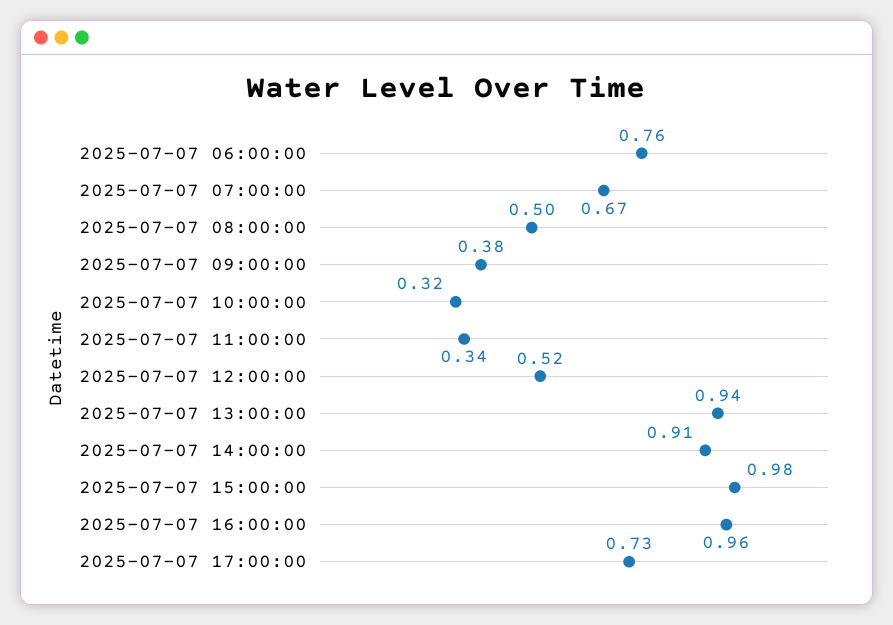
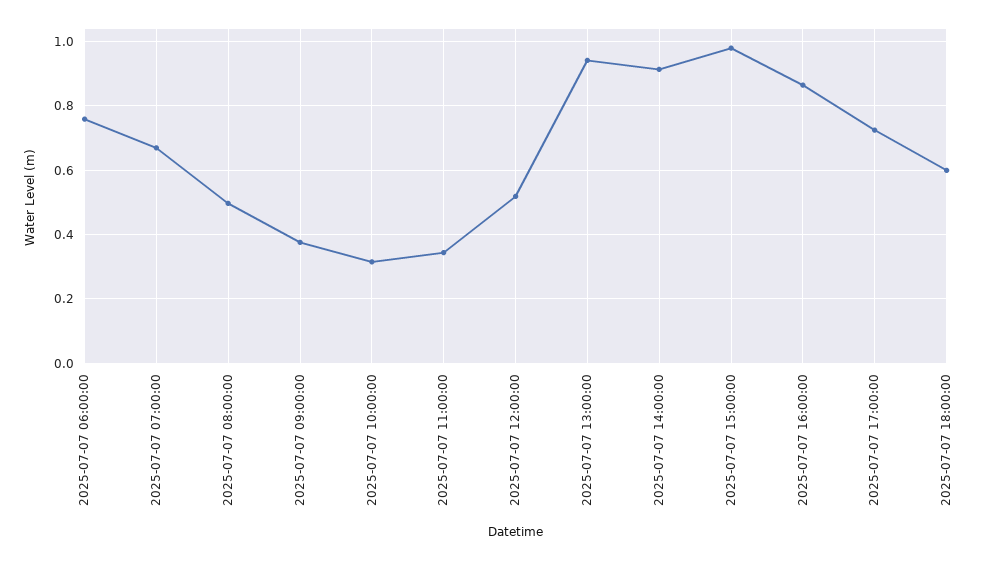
2025-07-07 16:00:00: 0.96 -> 0.86
2025-07-07 18:00:00: none -> 0.6

